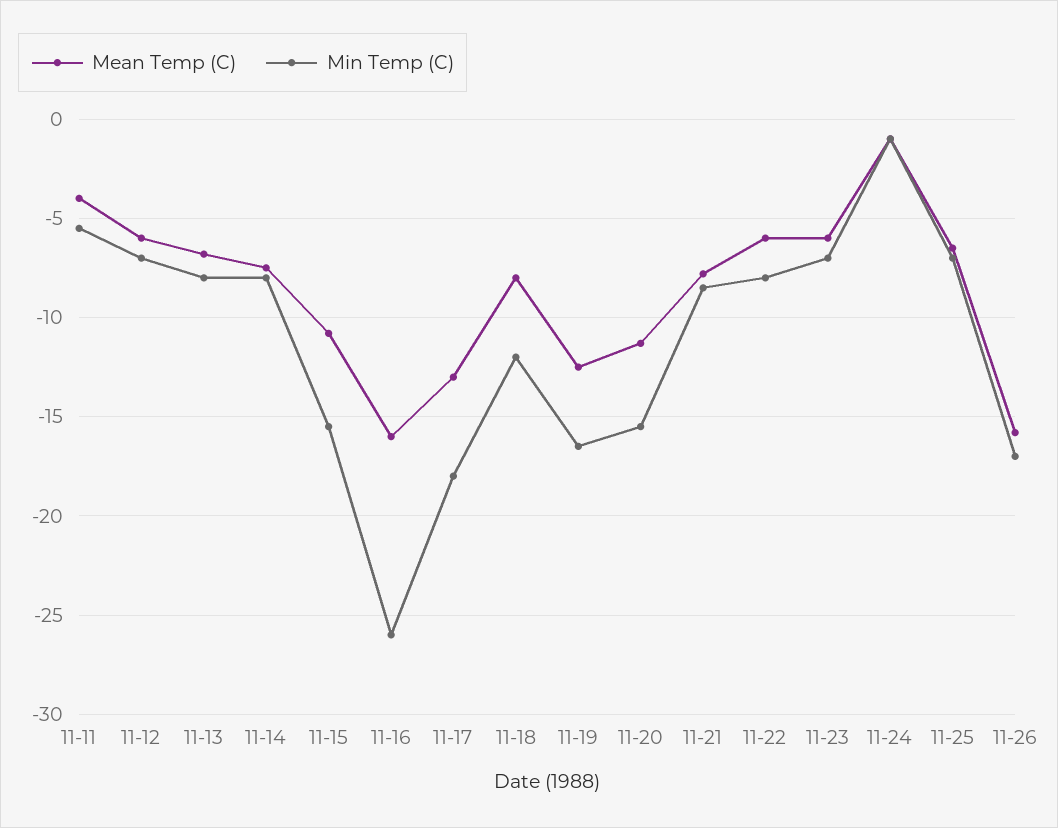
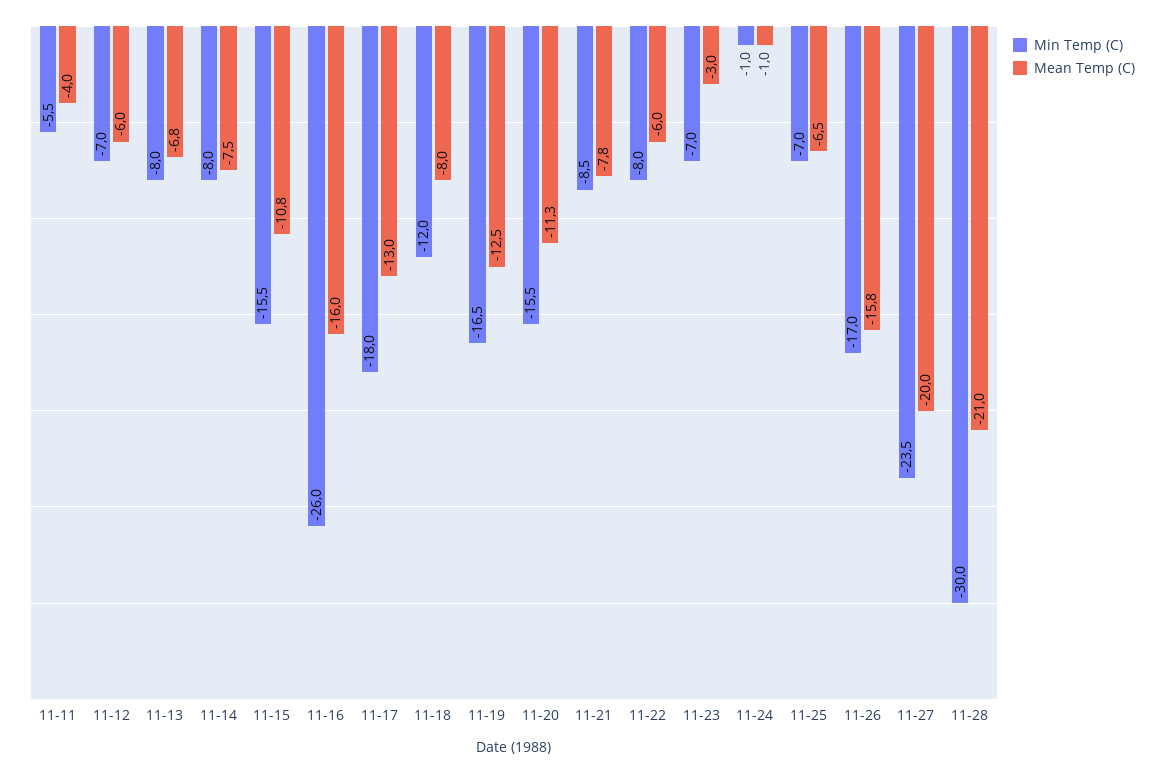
Mean Temp (C), 11-23: -6 -> -3
Min Temp (C), 11-27: none -> -23.5
Mean Temp (C), 11-27: none -> -20
Min Temp (C), 11-28: none -> -30
Mean Temp (C), 11-28: none -> -21

